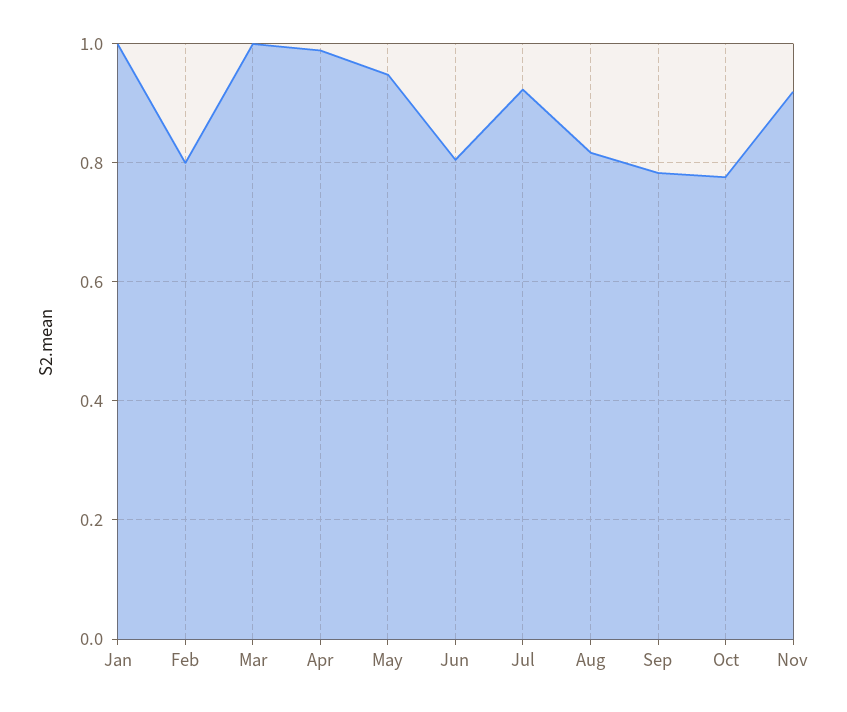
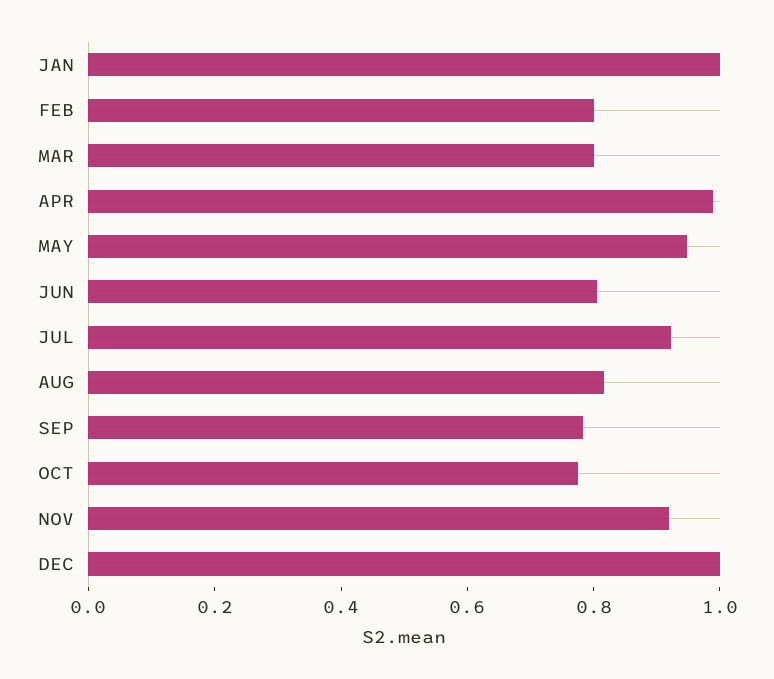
Mar: 1 -> 0.8
DEC: none -> 1

